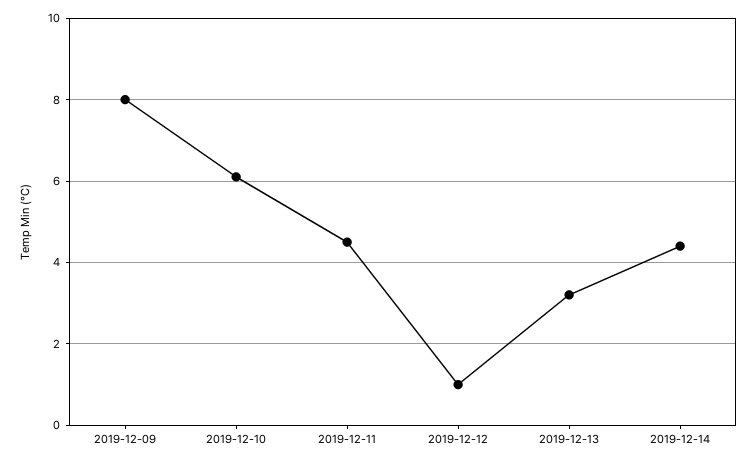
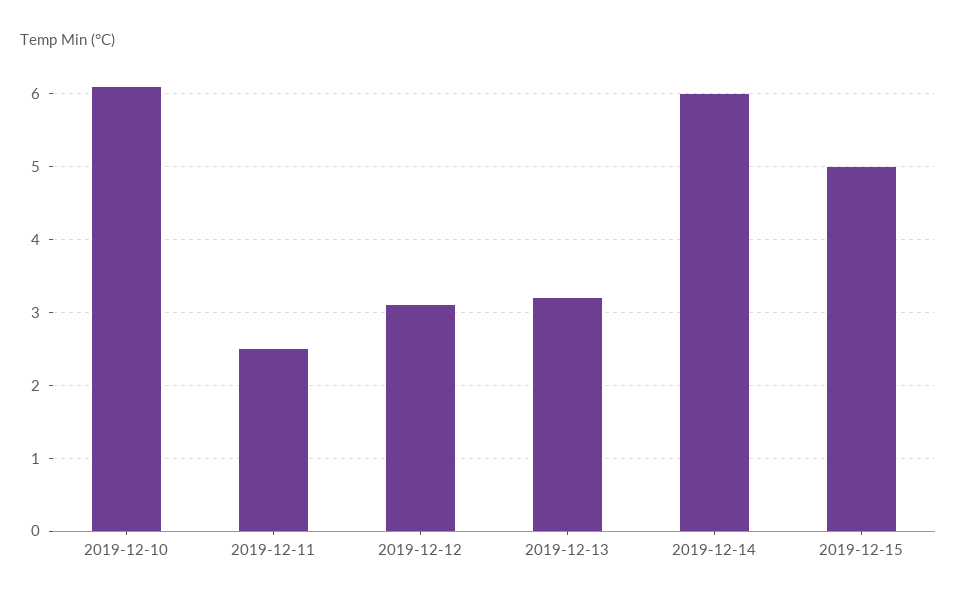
2019-12-09: 8 -> none
2019-12-11: 4.5 -> 2.5
2019-12-12: 1 -> 3.1
2019-12-14: 4.5 -> 6
2019-12-15: none -> 5

